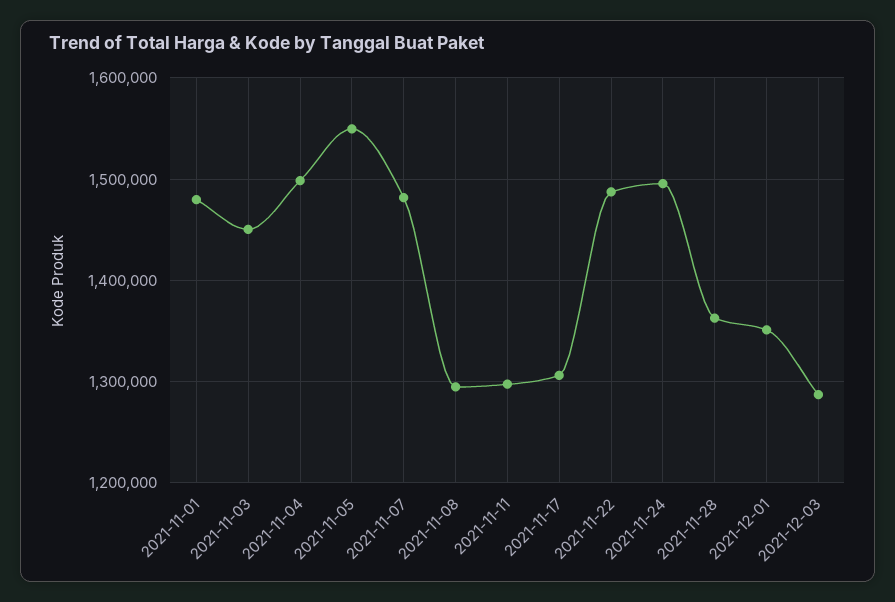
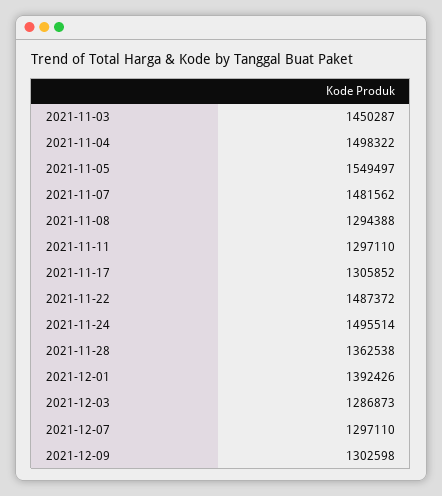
2021-11-01: 1480000 -> none
2021-12-01: 1350000 -> 1392426
2021-12-07: none -> 1297110
2021-12-09: none -> 1302598

